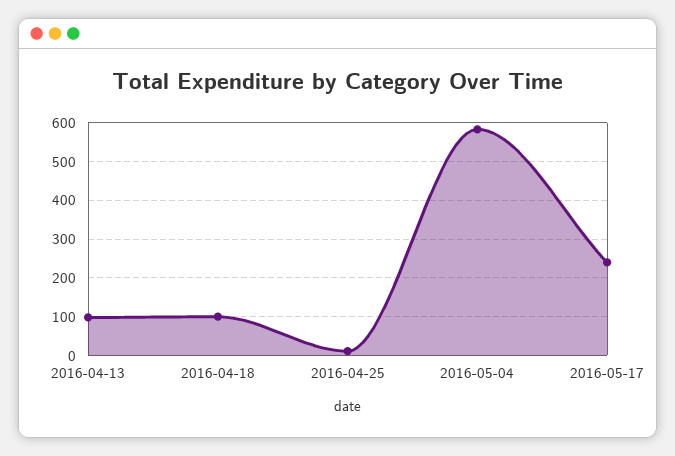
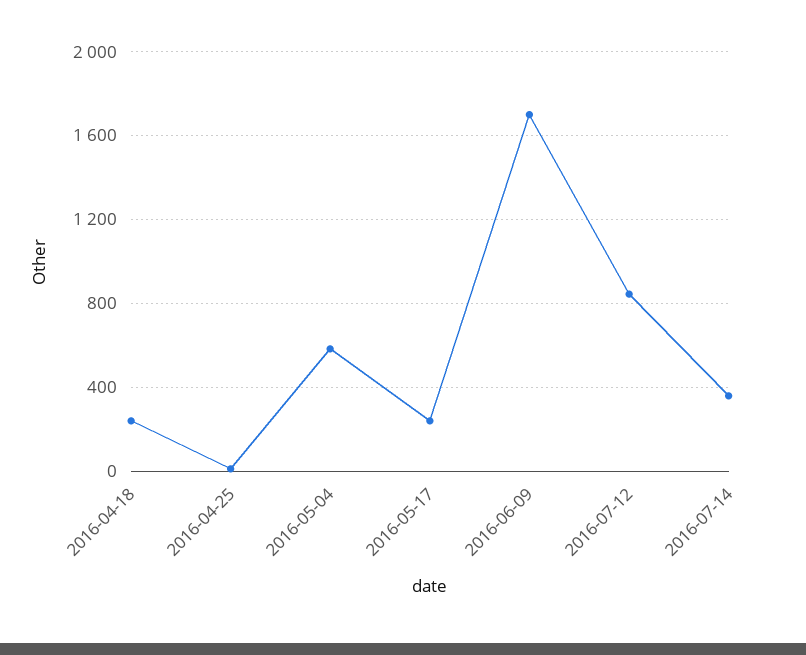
2016-04-13: 100 -> none
2016-04-18: 100 -> 250
2016-06-09: none -> 1700
2016-07-12: none -> 850
2016-07-14: none -> 350

